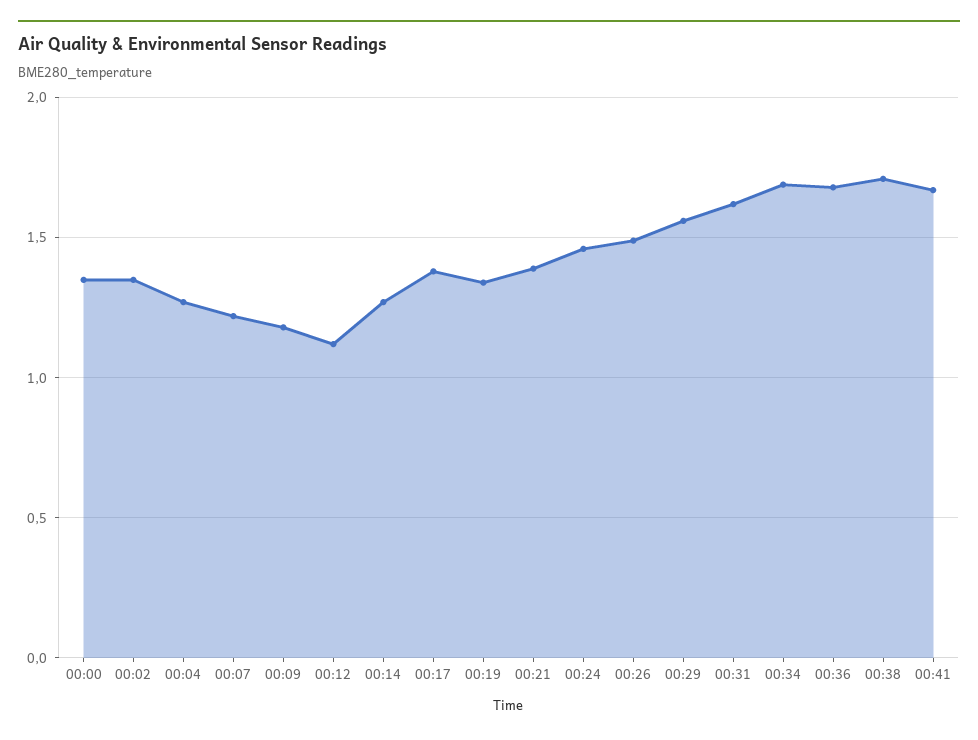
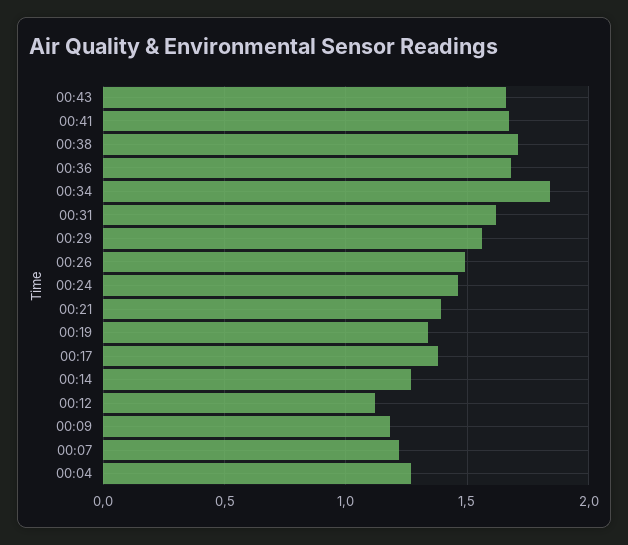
00:00: 1.35 -> none
00:02: 1.35 -> none
00:34: 1.7 -> 1.85
00:43: none -> 1.65

